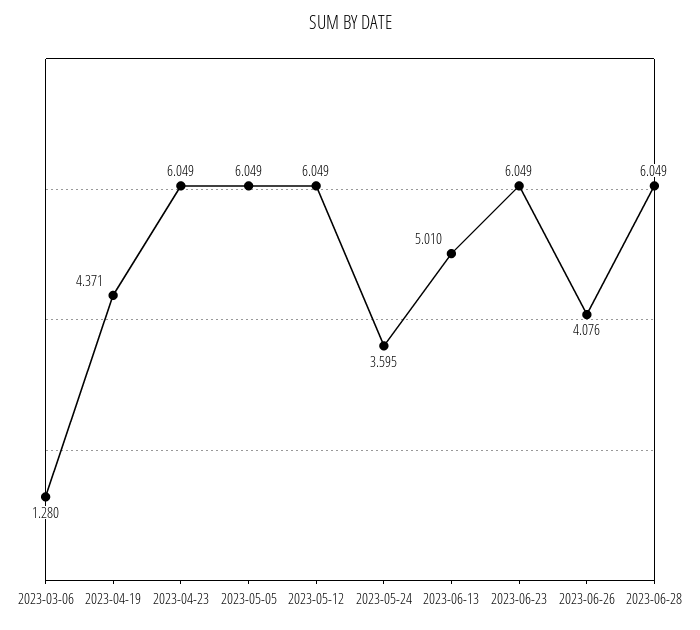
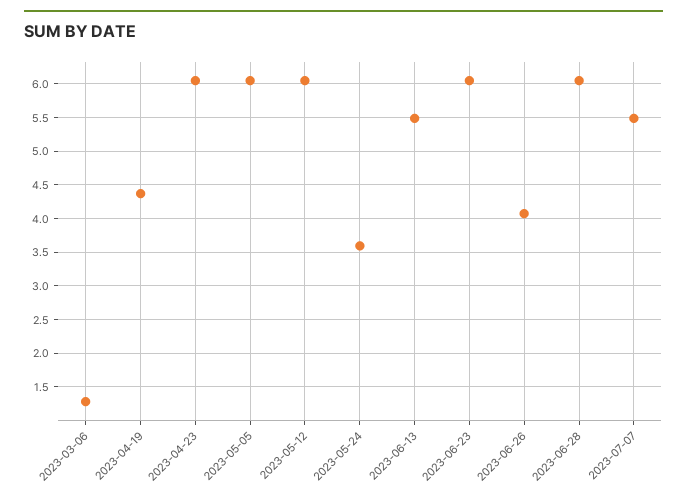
2023-06-13: 5.01 -> 5.5
2023-07-07: none -> 5.5

